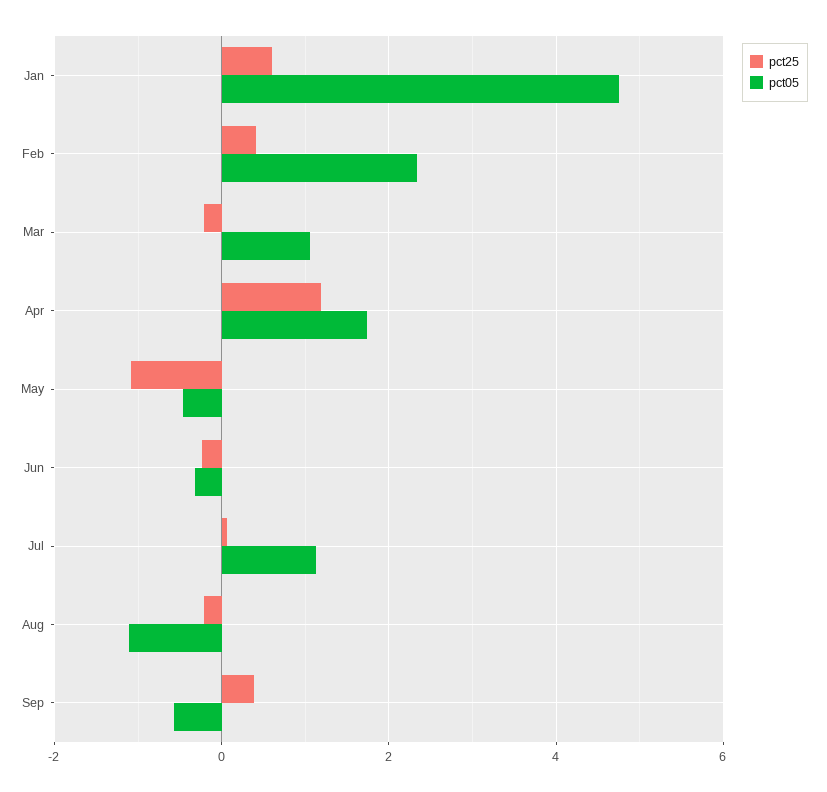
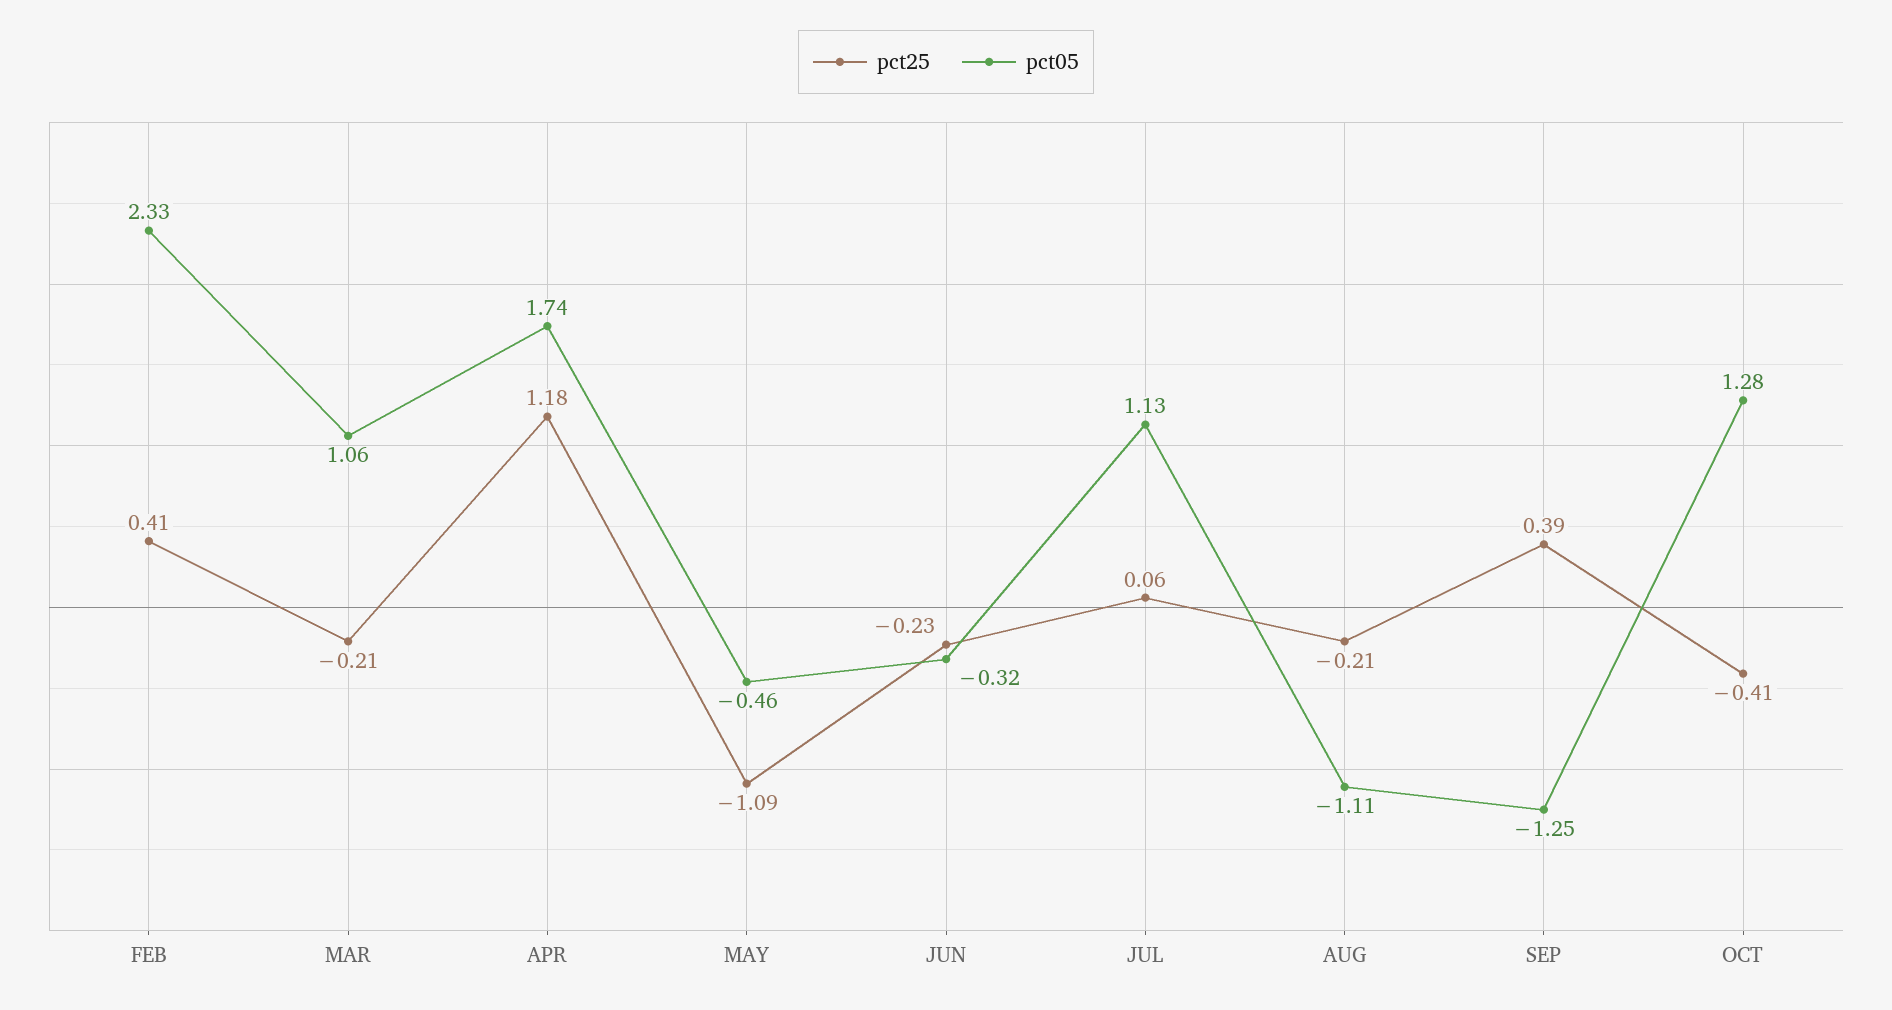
pct25, Jan: 0.6 -> none
pct05, Jan: 4.8 -> none
pct05, Sep: -0.6 -> -1.25
pct25, OCT: none -> -0.41
pct05, OCT: none -> 1.28

